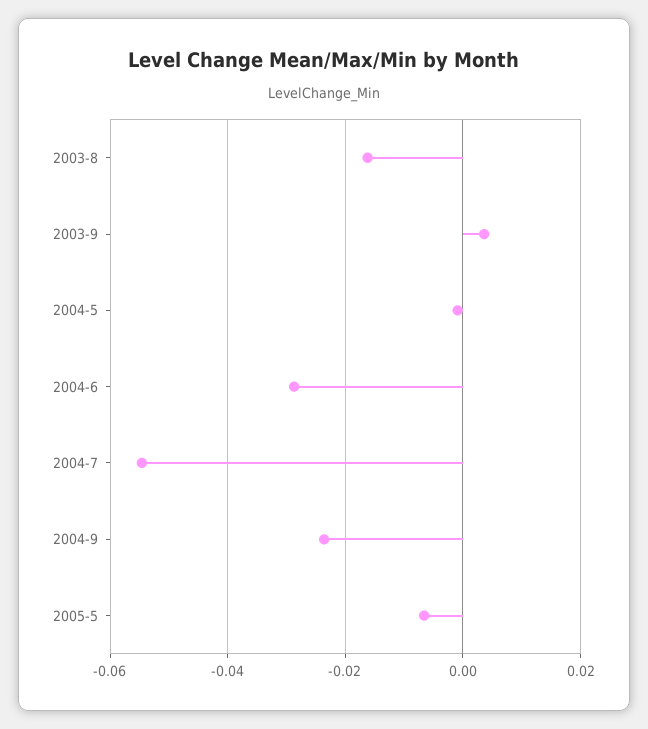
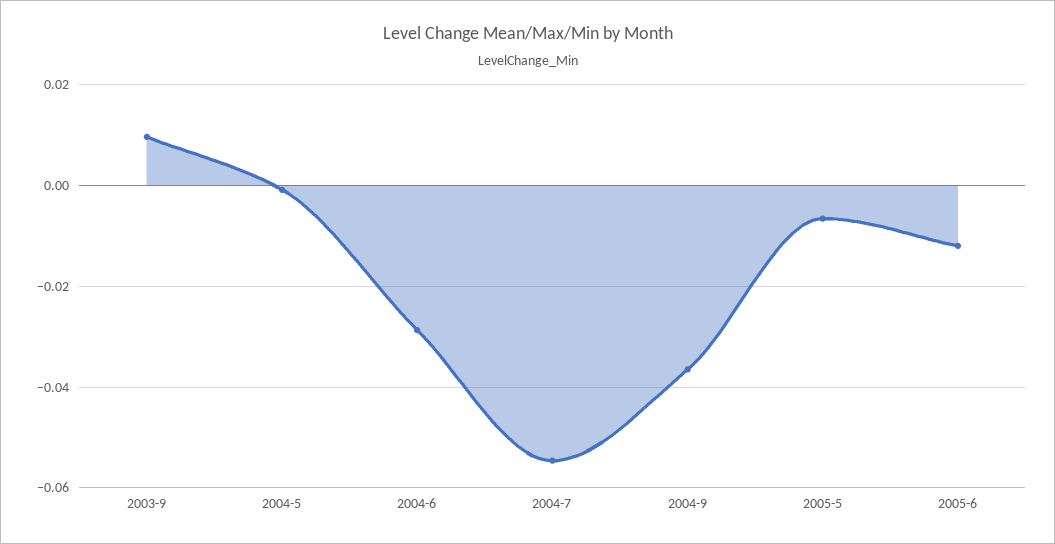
2003-8: -0.016 -> none
2003-9: 0.004 -> 0.01
2004-9: -0.024 -> -0.036
2005-6: none -> -0.012

